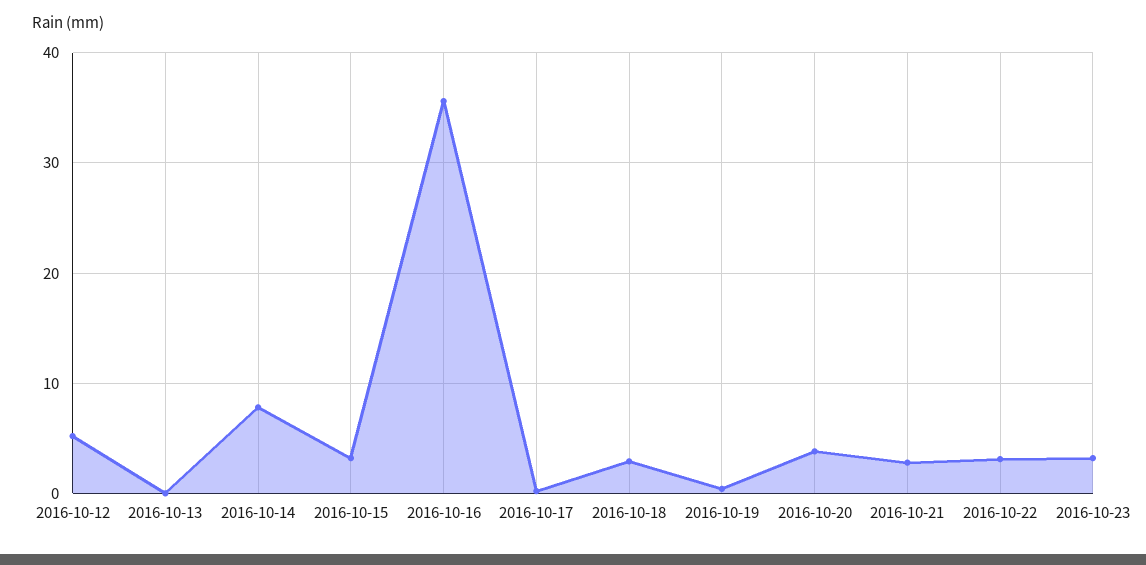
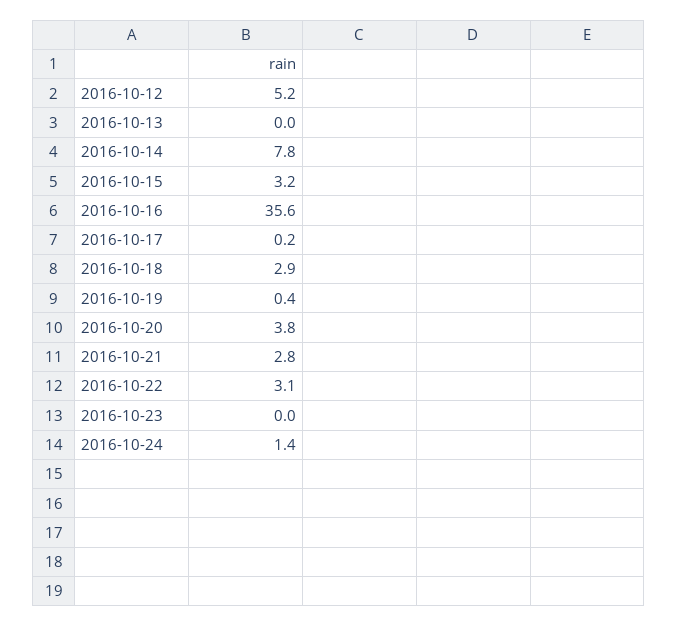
2016-10-23: 3 -> 0
2016-10-24: none -> 1.4

